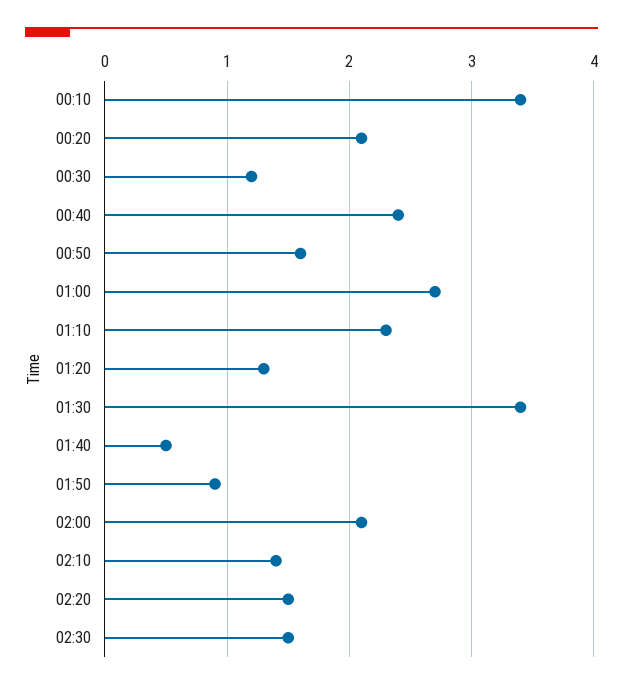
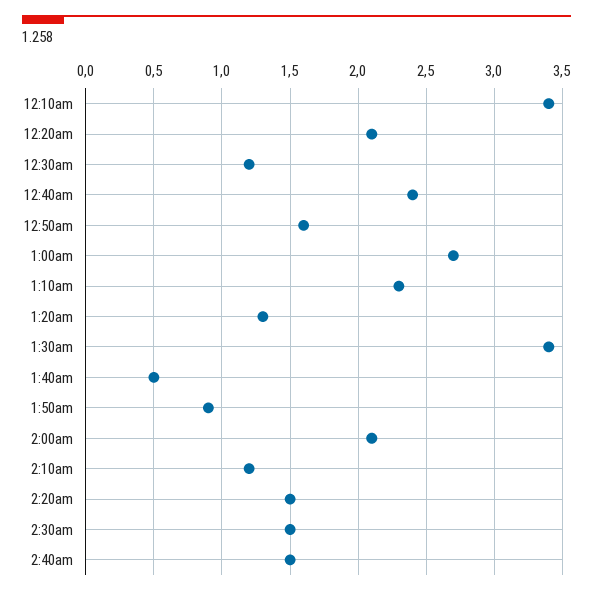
02:10: 1.4 -> 1.2
2:40am: none -> 1.5

